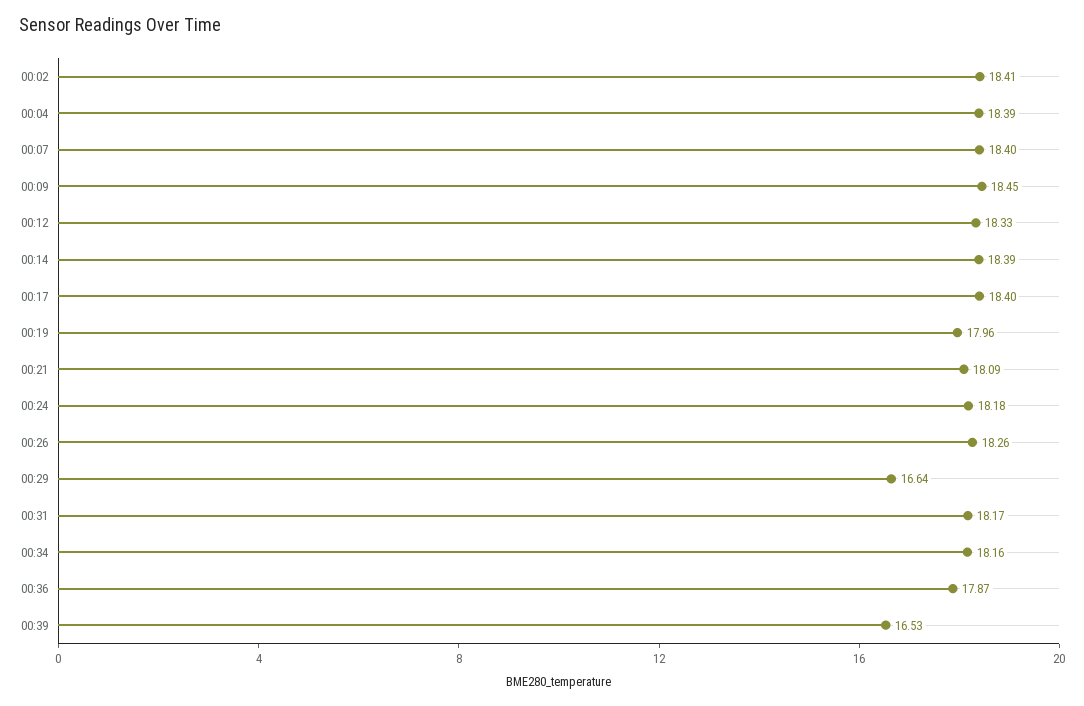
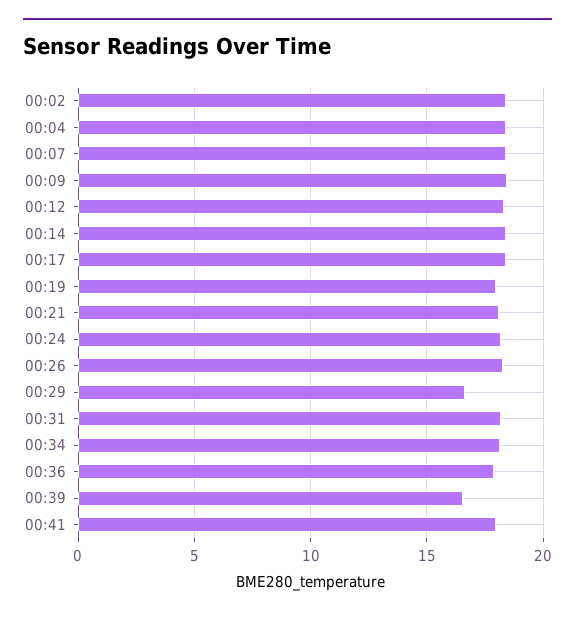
00:41: none -> 18

